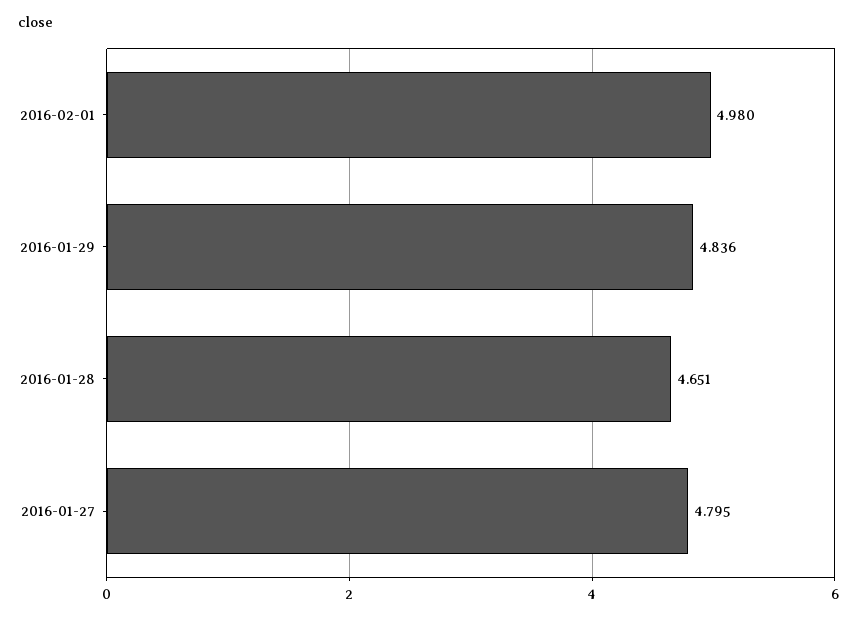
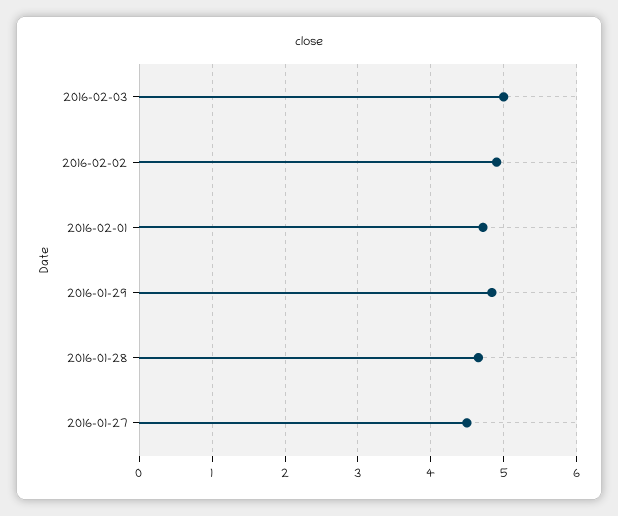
2016-02-01: 4.98 -> 4.7
2016-01-27: 4.795 -> 4.5
2016-02-03: none -> 5
2016-02-02: none -> 4.9

